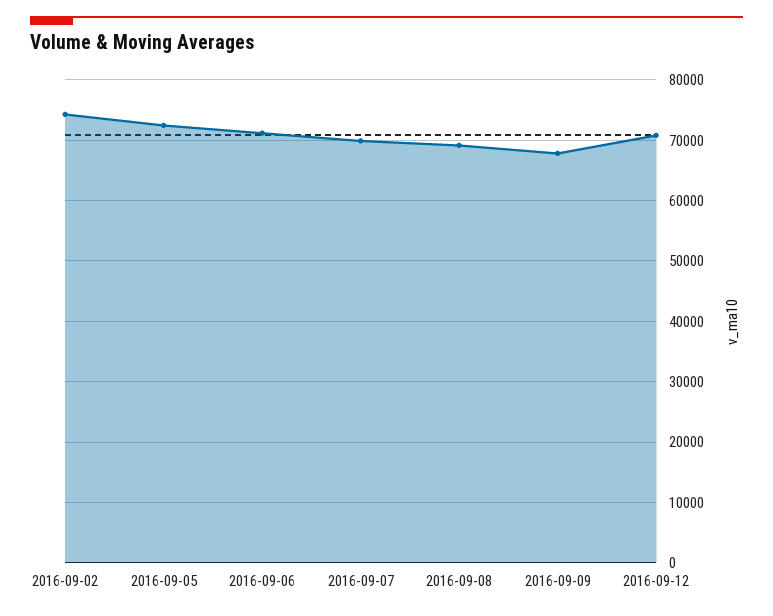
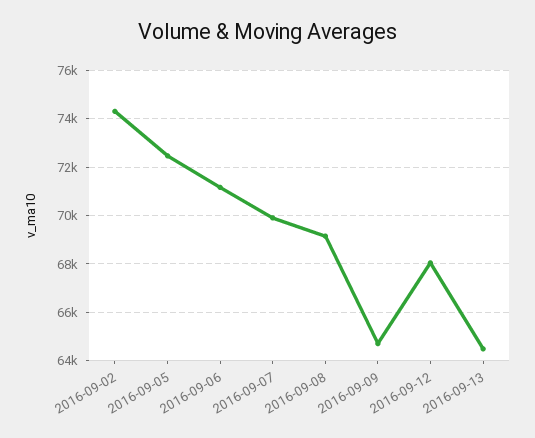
2016-09-09: 68000 -> 64750
2016-09-12: 71000 -> 68000
2016-09-13: none -> 64500

